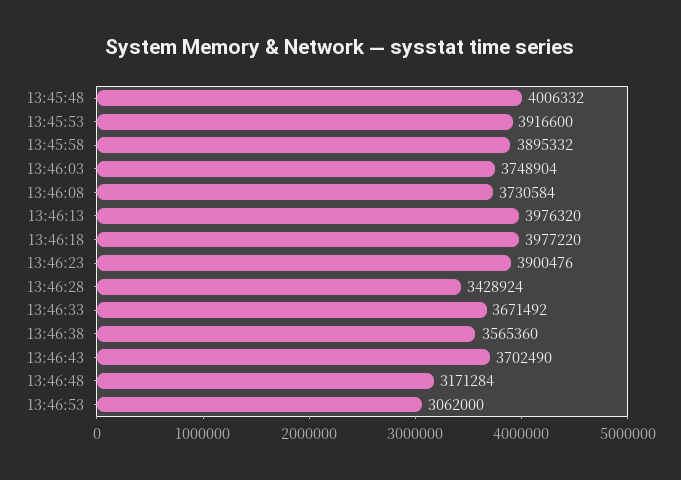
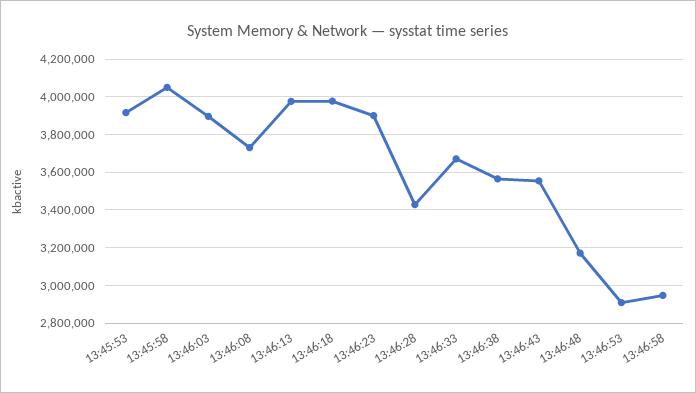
13:45:48: 4006332 -> none
13:45:58: 3895332 -> 4050000
13:46:03: 3748904 -> 3900000
13:46:43: 3702490 -> 3550000
13:46:53: 3062000 -> 2900000
13:46:58: none -> 2950000

